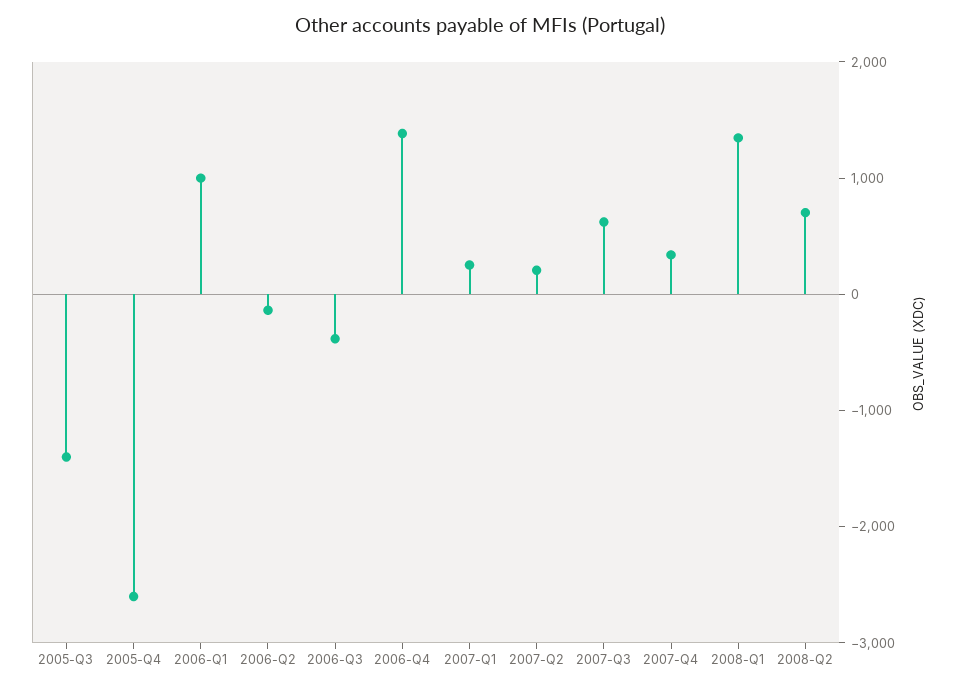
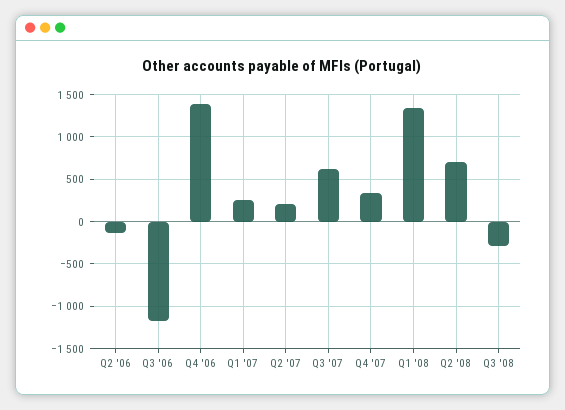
2005-Q3: -1400 -> none
2005-Q4: -2600 -> none
2006-Q1: 1000 -> none
2006-Q3: -400 -> -1200
Q3 '08: none -> -300

